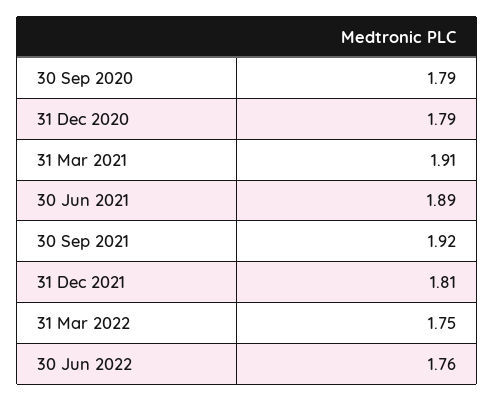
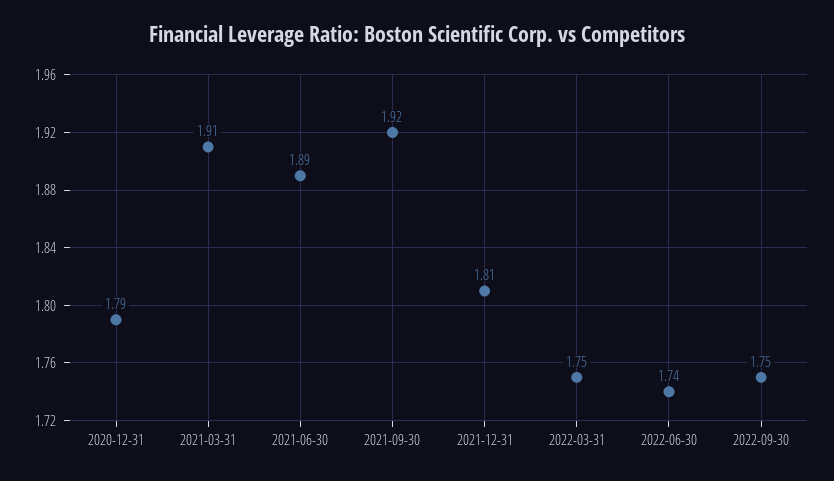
30 Sep 2020: 1.79 -> none
30 Jun 2022: 1.76 -> 1.74
2022-09-30: none -> 1.75

